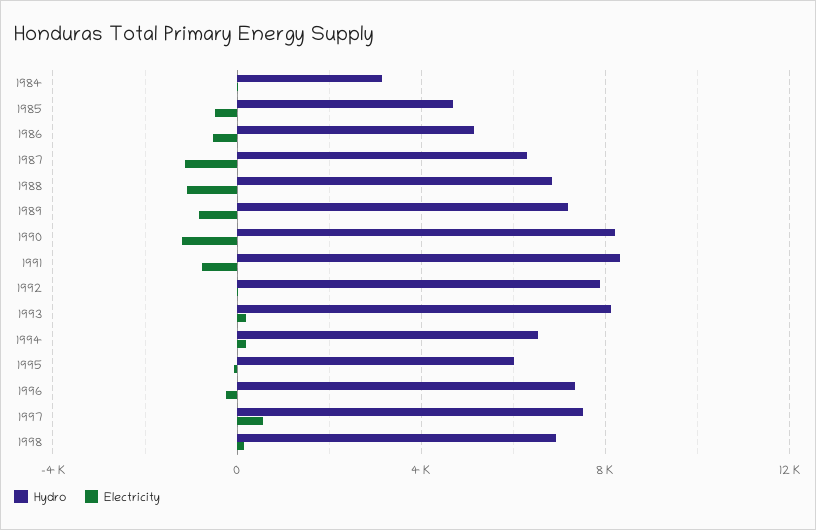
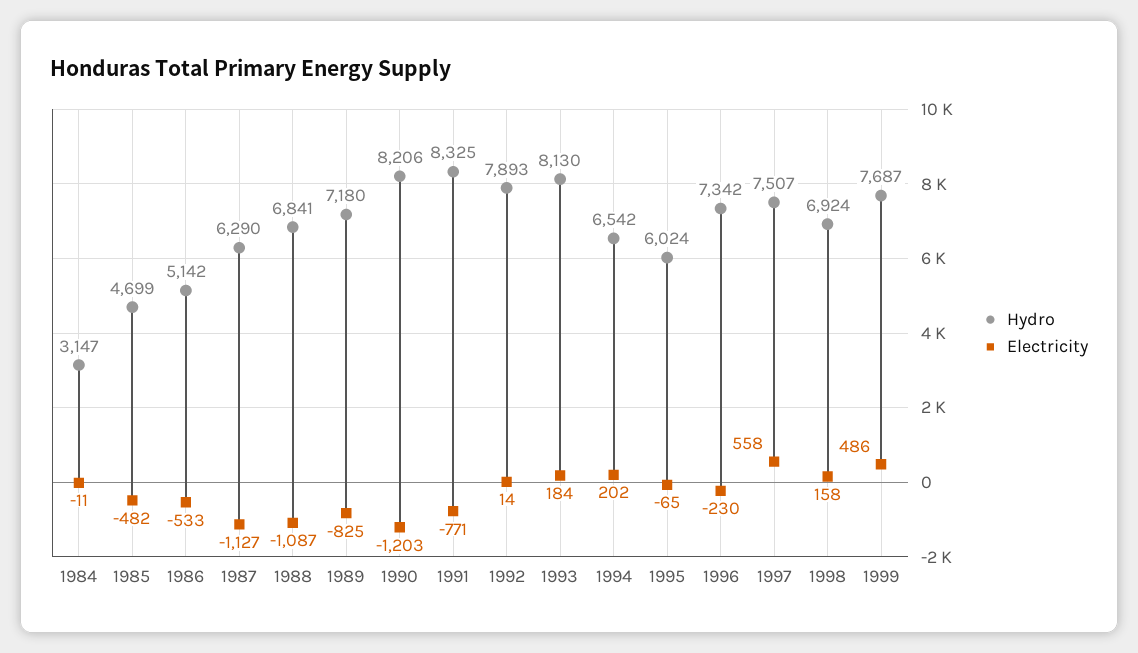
Hydro, 1999: none -> 7687
Electricity, 1999: none -> 486

